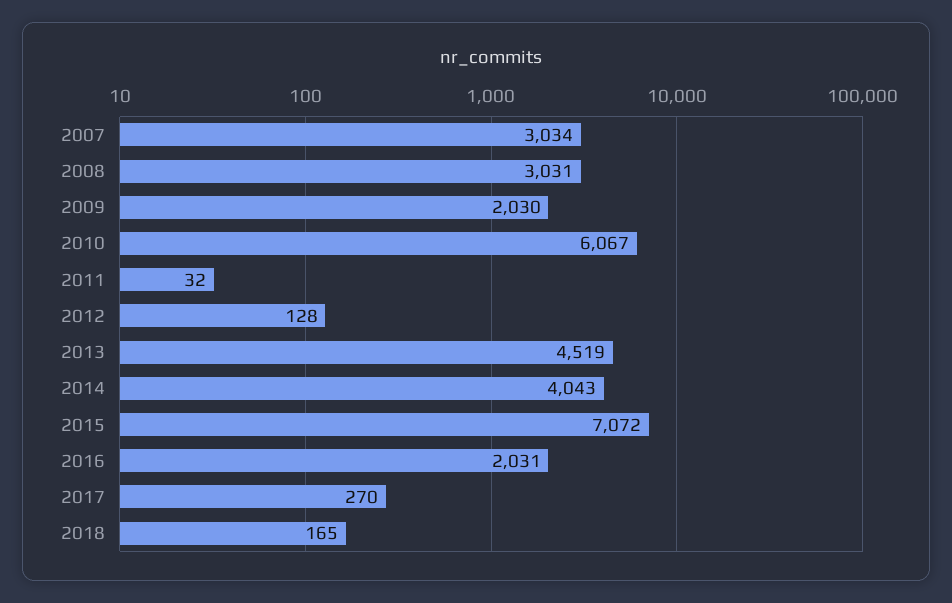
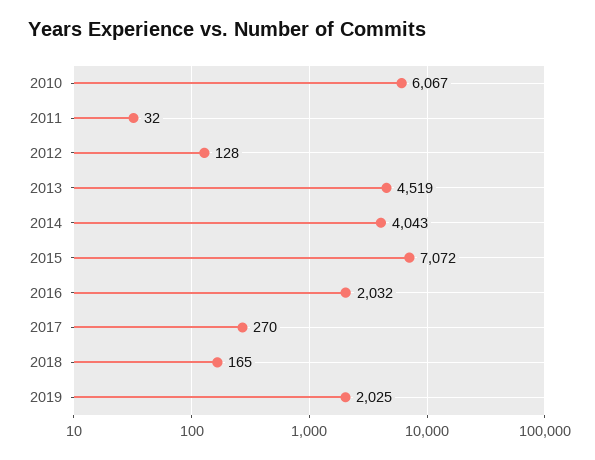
2007: 3034 -> none
2008: 3031 -> none
2009: 2030 -> none
2016: 2031 -> 2032
2019: none -> 2025

